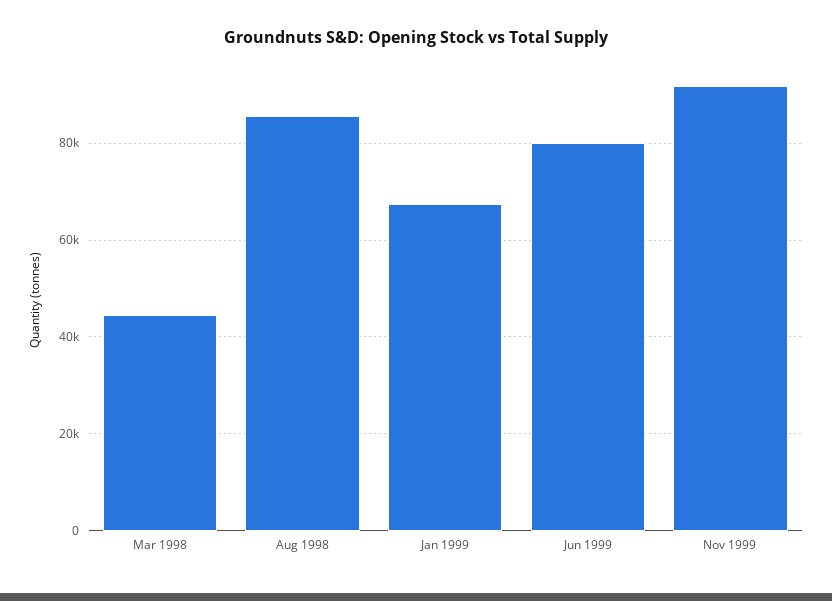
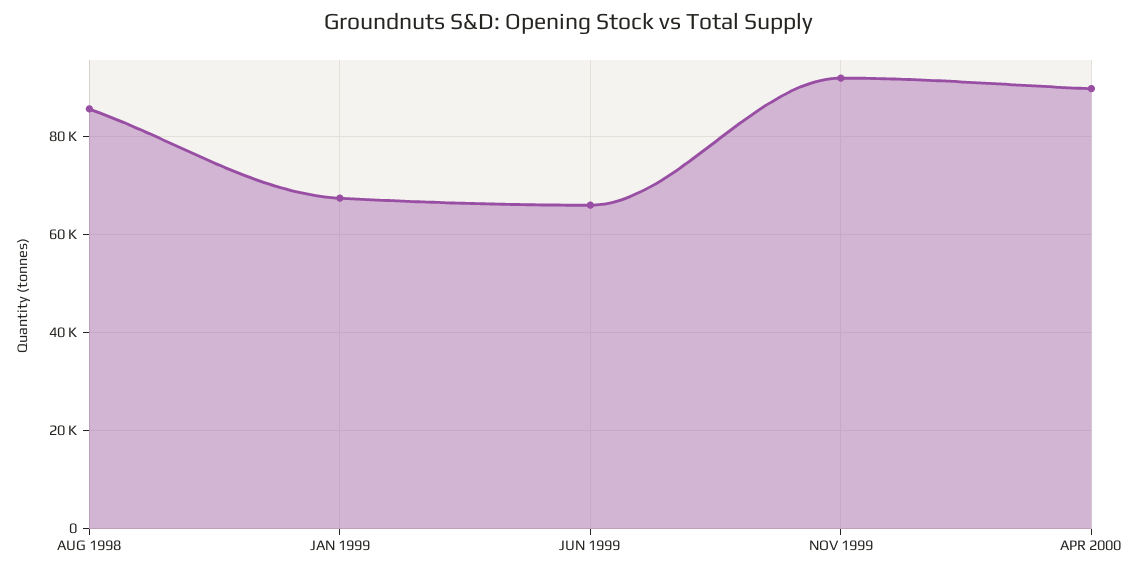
Mar 1998: 44000 -> none
Jun 1999: 80000 -> 66000
APR 2000: none -> 90000

